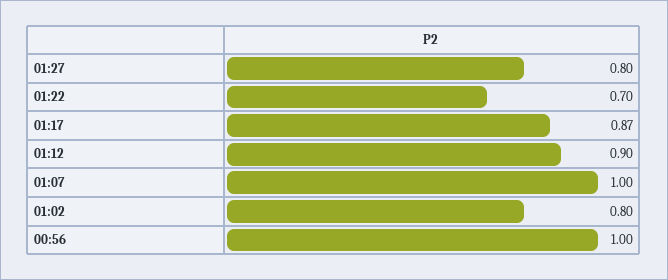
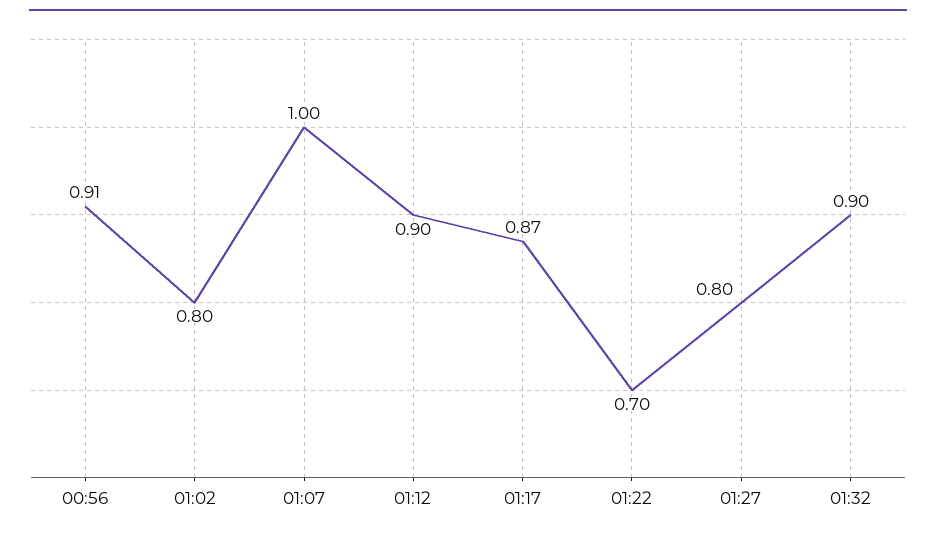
00:56: 1 -> 0.91
01:32: none -> 0.9

